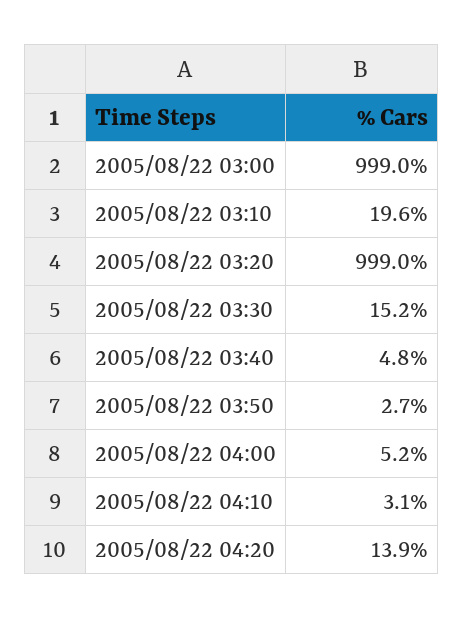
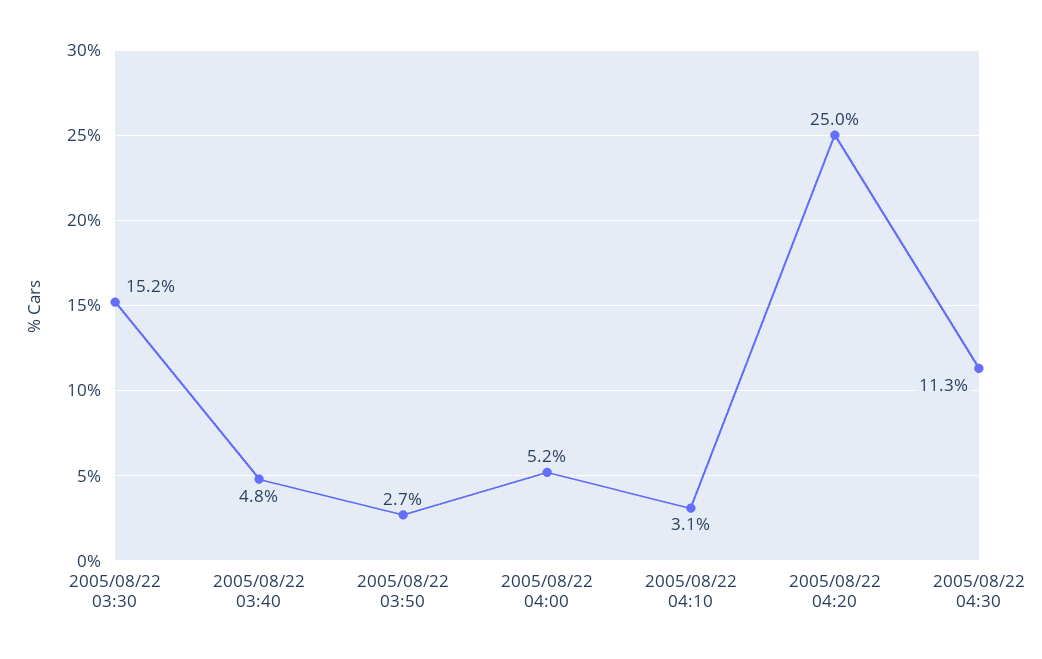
2005/08/22 03:00: 999 -> none
2005/08/22 03:10: 19.6 -> none
2005/08/22 03:20: 999 -> none
2005/08/22 04:20: 13.9 -> 25
2005/08/22 04:30: none -> 11.3

